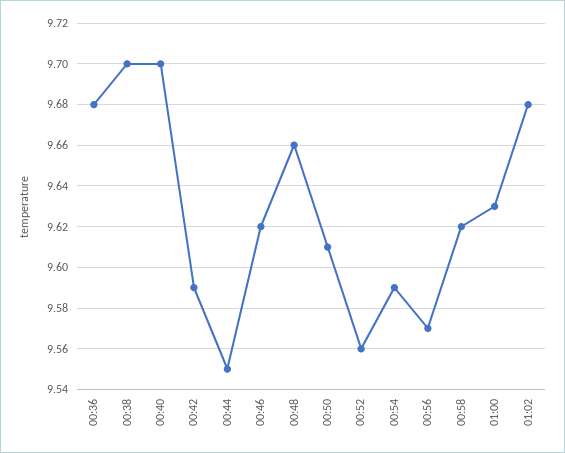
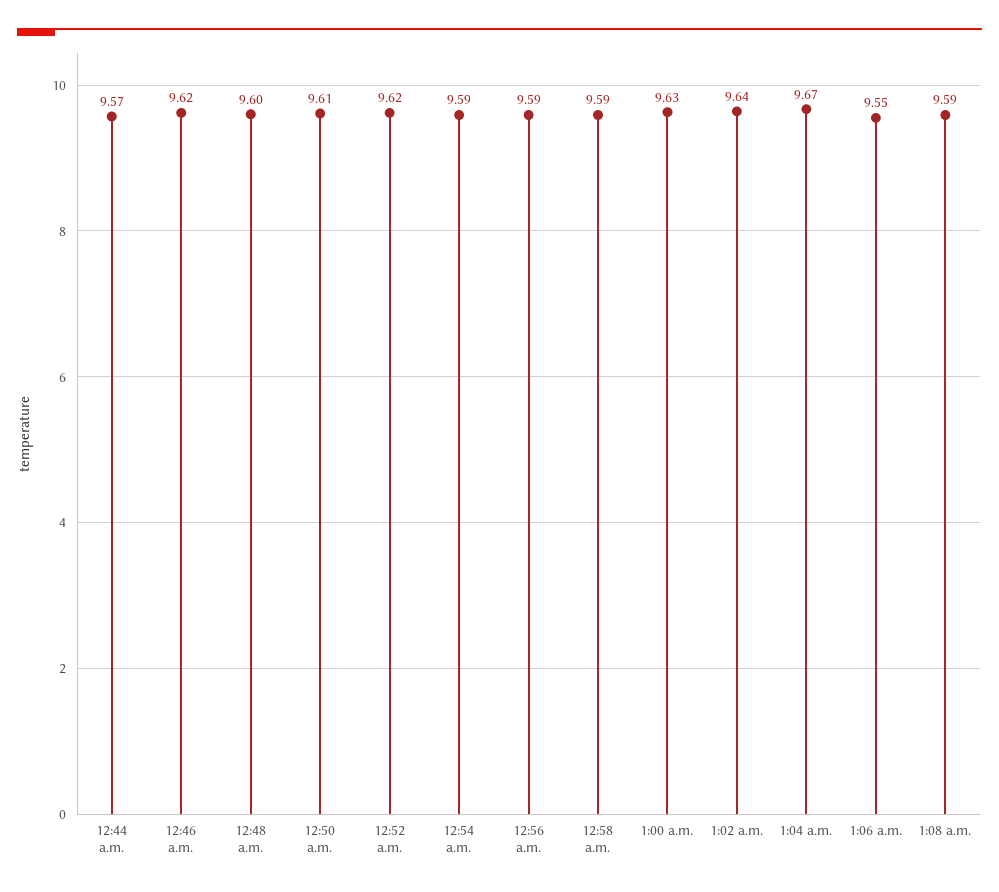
00:36: 9.68 -> none
00:38: 9.7 -> none
00:40: 9.7 -> none
00:42: 9.59 -> none
00:44: 9.55 -> 9.57
00:48: 9.66 -> 9.6
00:52: 9.56 -> 9.62
00:56: 9.57 -> 9.59
00:58: 9.62 -> 9.59
01:02: 9.68 -> 9.64
1:04 a.m.: none -> 9.67
1:06 a.m.: none -> 9.55
1:08 a.m.: none -> 9.59

